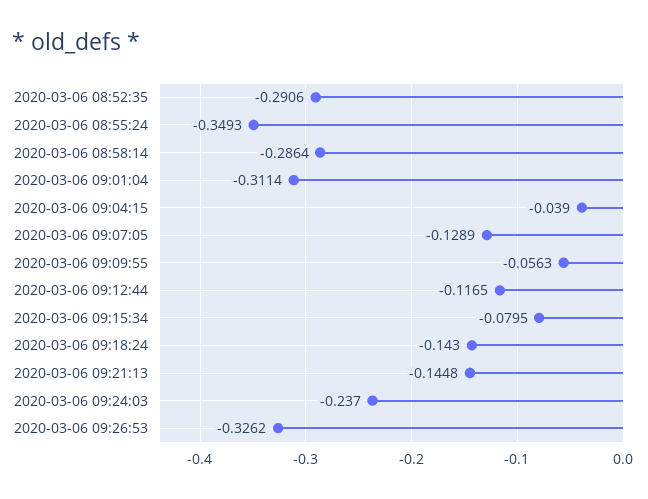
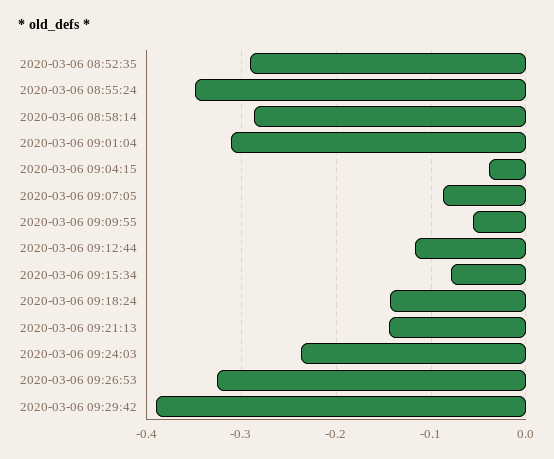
2020-03-06 09:07:05: -0.1289 -> -0.09
2020-03-06 09:29:42: none -> -0.39

